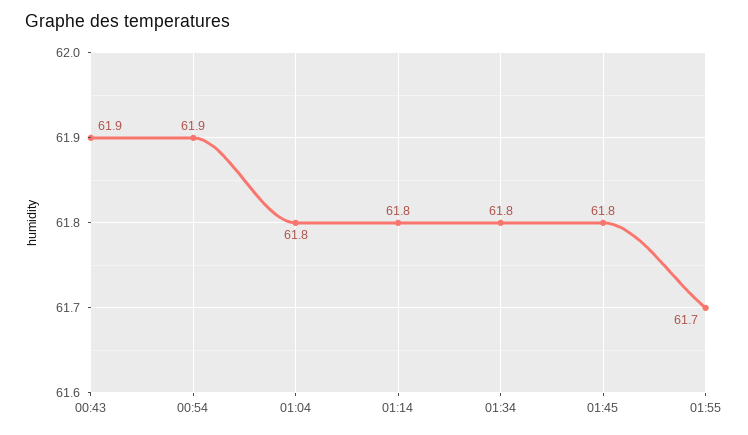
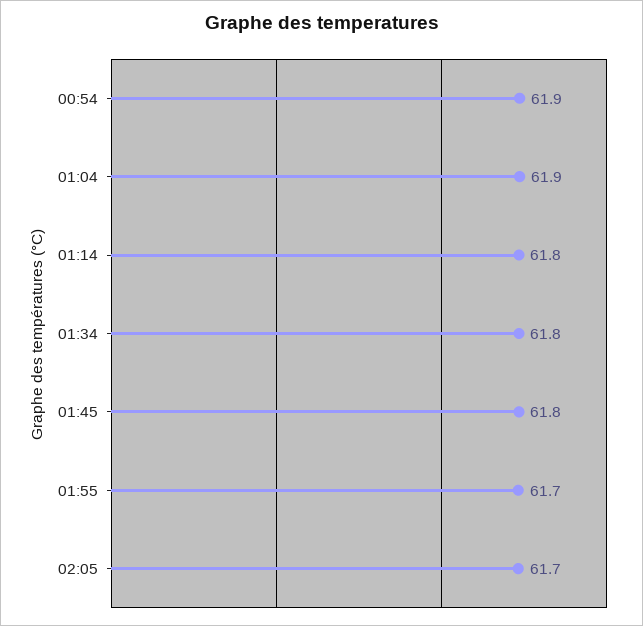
00:43: 61.9 -> none
01:04: 61.8 -> 61.9
02:05: none -> 61.7

